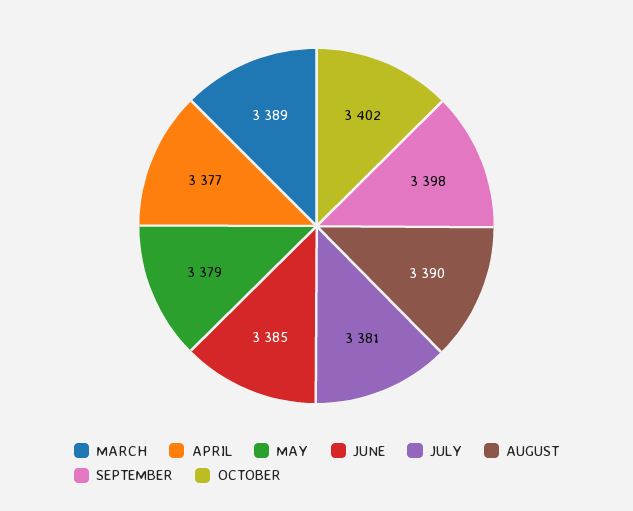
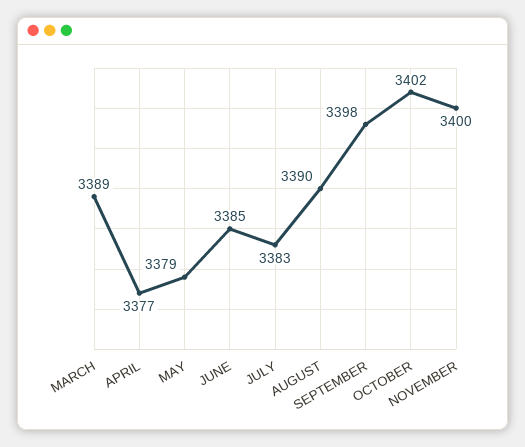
JULY: 3381 -> 3383
NOVEMBER: none -> 3400

